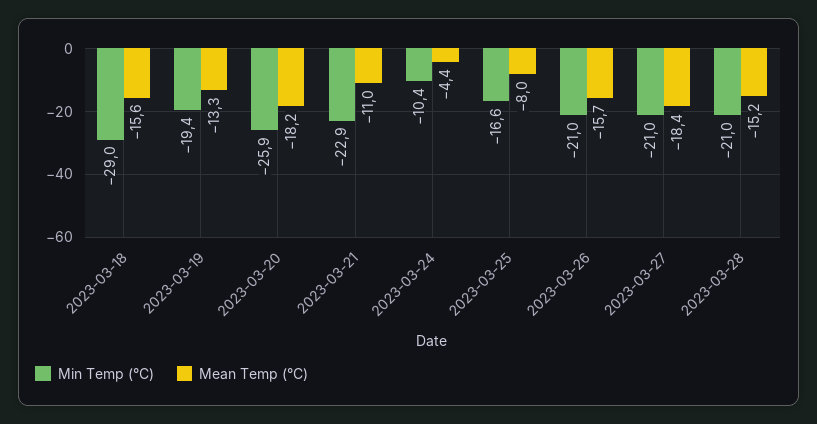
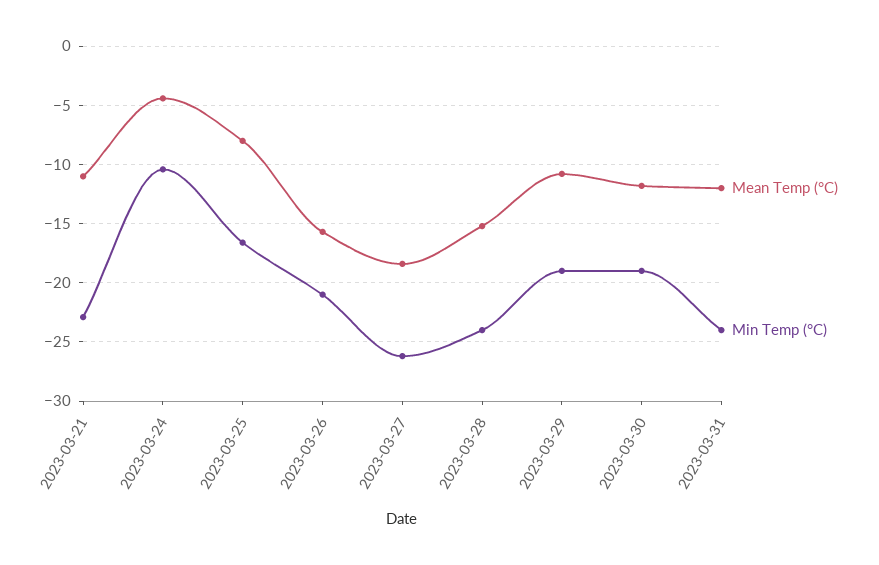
Min Temp (°C), 2023-03-18: -29 -> none
Mean Temp (°C), 2023-03-18: -15.6 -> none
Min Temp (°C), 2023-03-19: -19.4 -> none
Mean Temp (°C), 2023-03-19: -13.3 -> none
Min Temp (°C), 2023-03-20: -25.9 -> none
Mean Temp (°C), 2023-03-20: -18.2 -> none
Min Temp (°C), 2023-03-27: -21 -> -26
Min Temp (°C), 2023-03-28: -21 -> -24
Mean Temp (°C), 2023-03-29: none -> -11
Min Temp (°C), 2023-03-29: none -> -19
Mean Temp (°C), 2023-03-30: none -> -12
Min Temp (°C), 2023-03-30: none -> -19
Mean Temp (°C), 2023-03-31: none -> -12
Min Temp (°C), 2023-03-31: none -> -24

